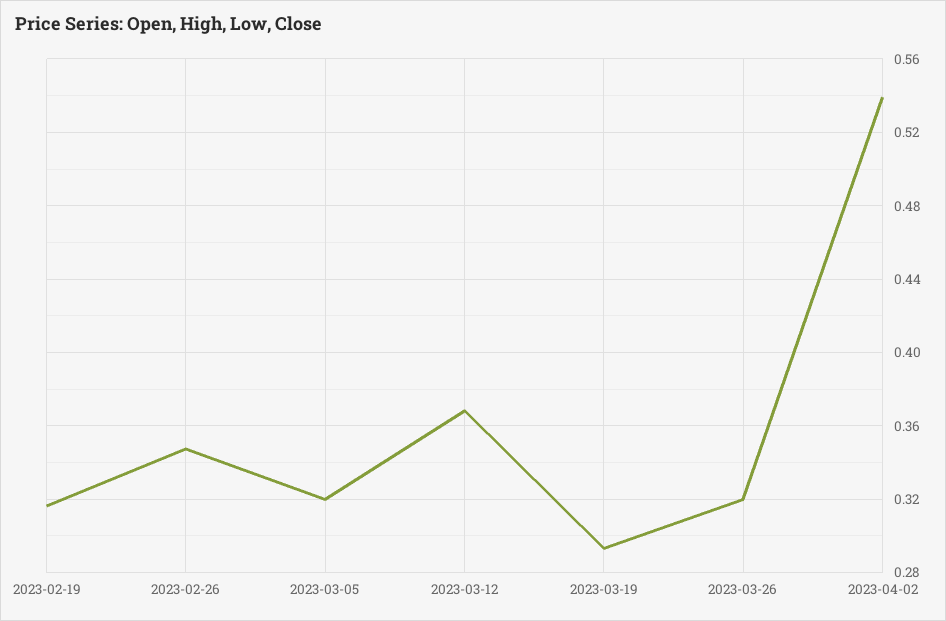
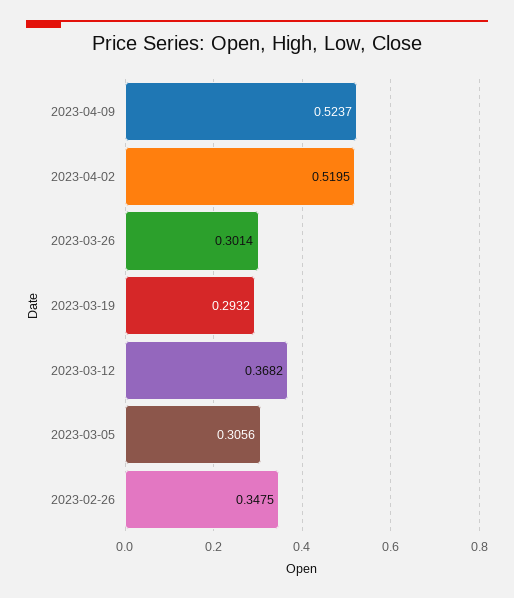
2023-02-19: 0.315 -> none
2023-03-05: 0.32 -> 0.3056
2023-03-26: 0.32 -> 0.3014
2023-04-02: 0.54 -> 0.5195
2023-04-09: none -> 0.5237

